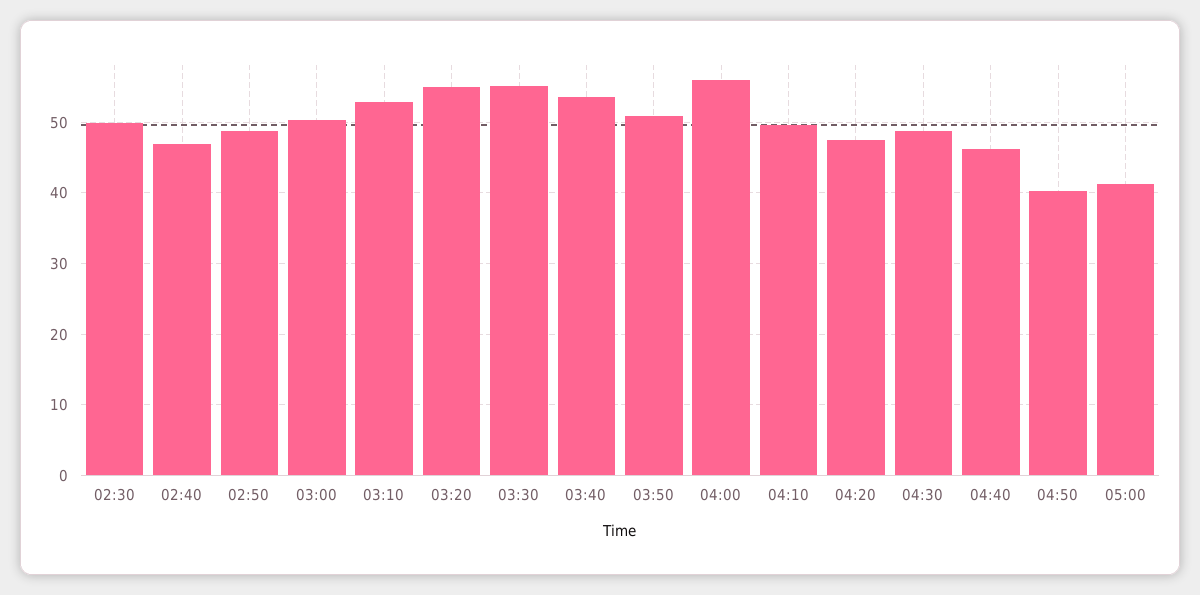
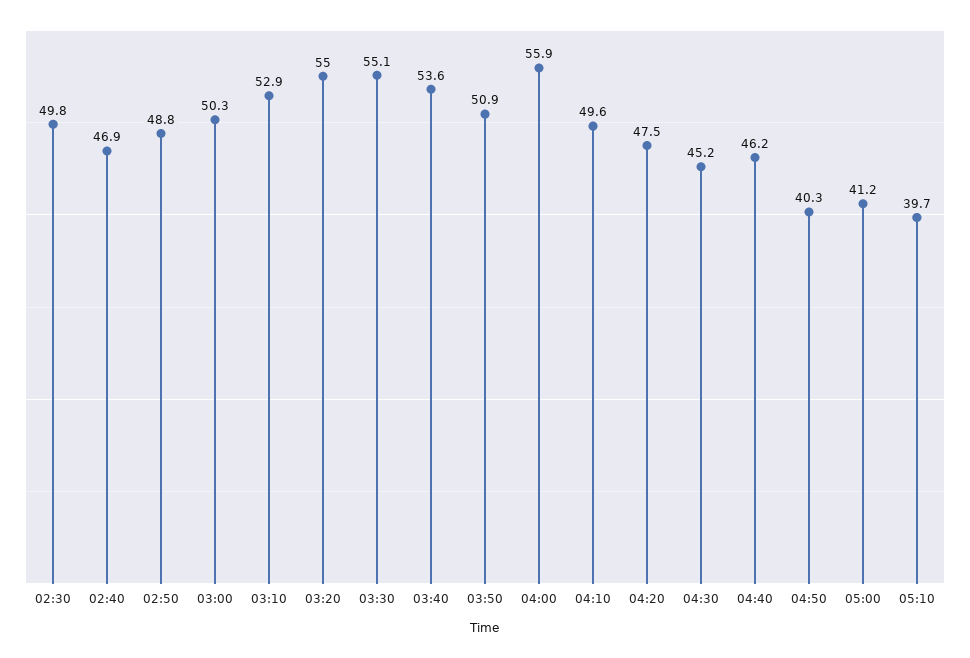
04:30: 49 -> 45.2
05:10: none -> 39.7

